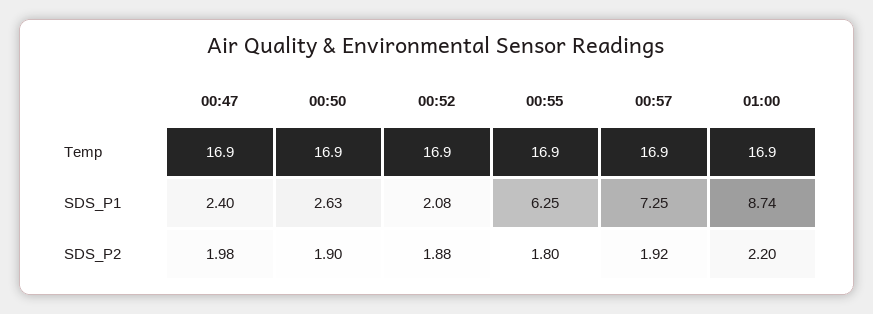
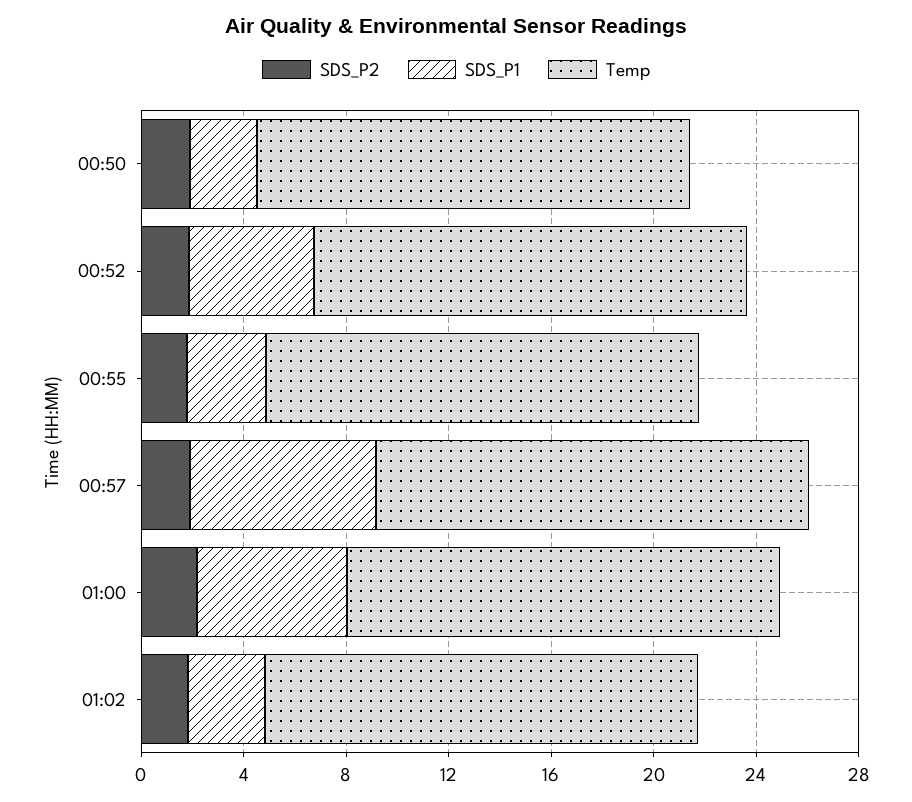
Temp, 00:47: 16.9 -> none
SDS_P1, 00:47: 2.4 -> none
SDS_P1, 00:52: 2.08 -> 5
SDS_P1, 00:55: 6.25 -> 3
SDS_P1, 01:00: 8.74 -> 6
SDS_P2, 00:47: 1.98 -> none
SDS_P2, 01:02: none -> 2
SDS_P1, 01:02: none -> 3
Temp, 01:02: none -> 17

